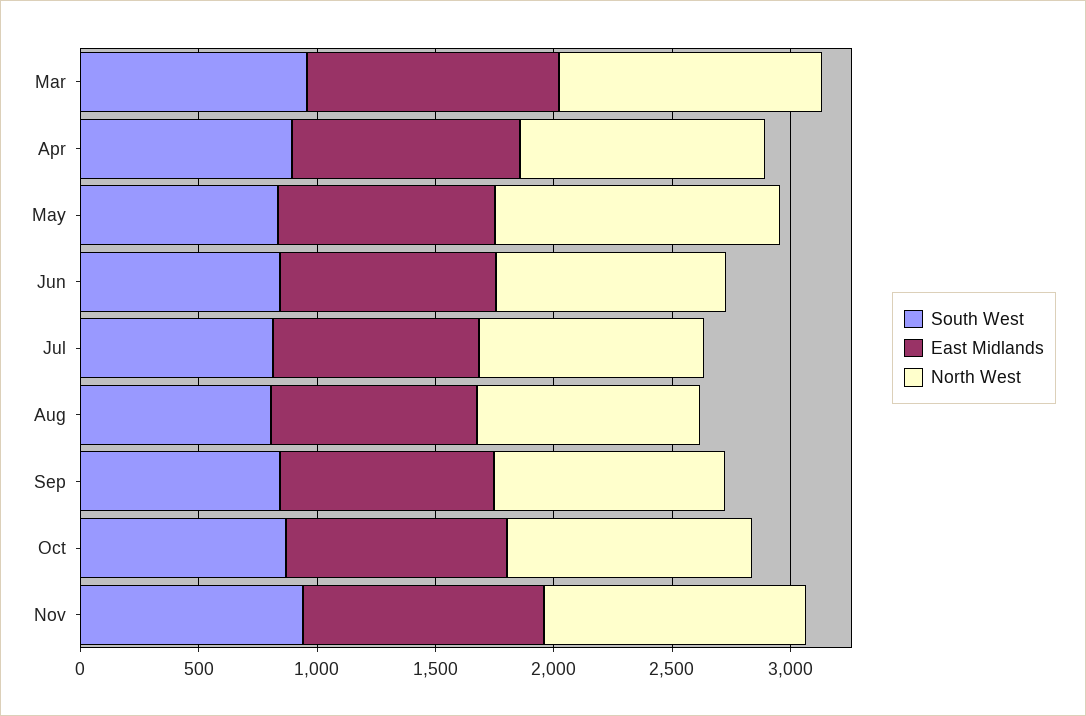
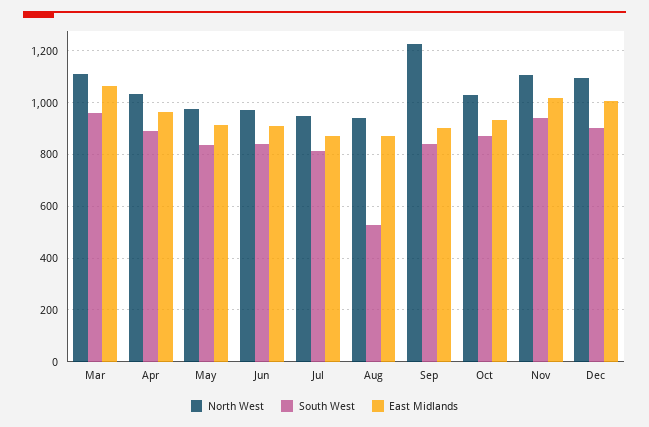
North West, May: 1200 -> 975
South West, Aug: 800 -> 525
North West, Sep: 1000 -> 1225
North West, Dec: none -> 1100
South West, Dec: none -> 900
East Midlands, Dec: none -> 1000

